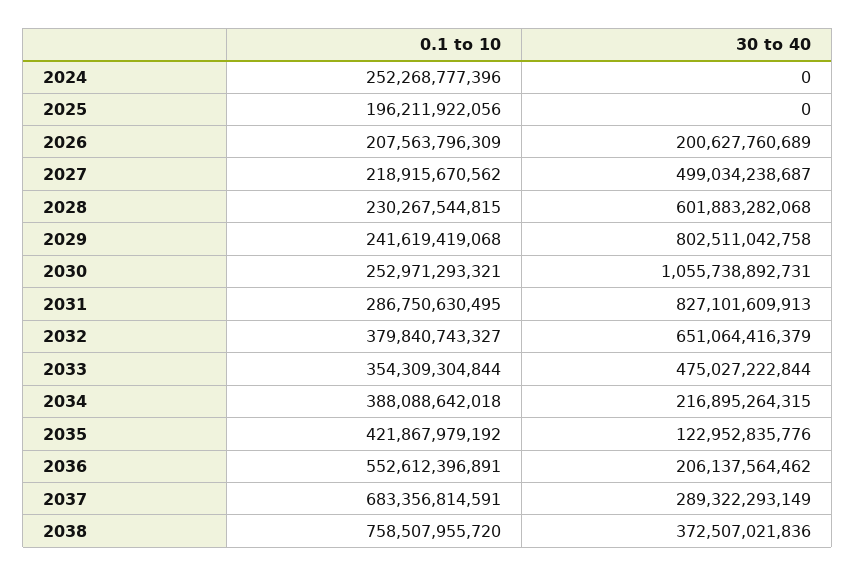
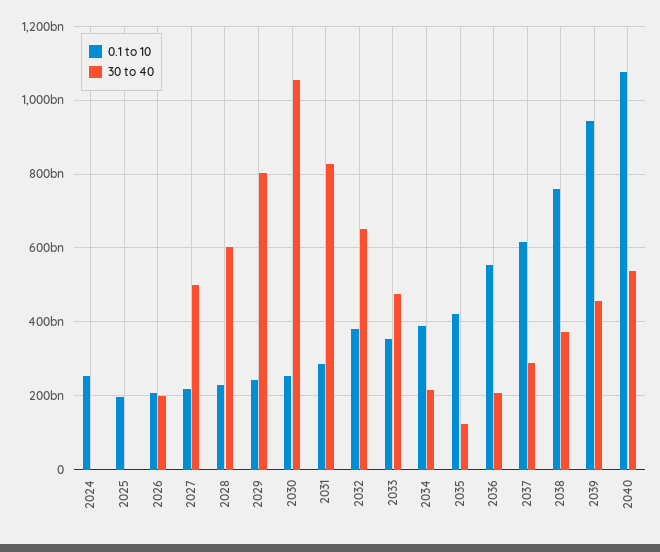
0.1 to 10, 2037: 683356814591 -> 620000000000
0.1 to 10, 2039: none -> 940000000000
30 to 40, 2039: none -> 460000000000
0.1 to 10, 2040: none -> 1080000000000
30 to 40, 2040: none -> 540000000000

